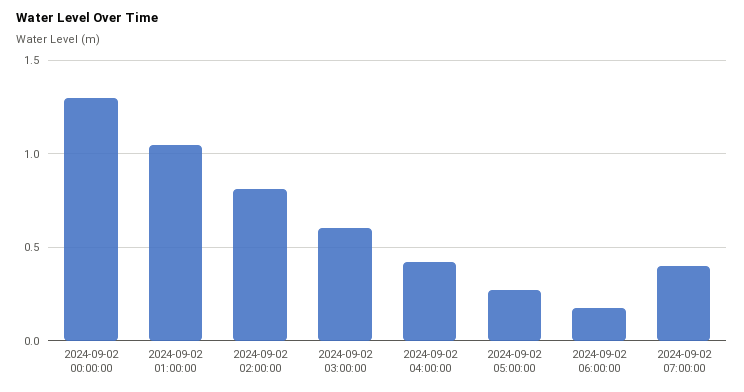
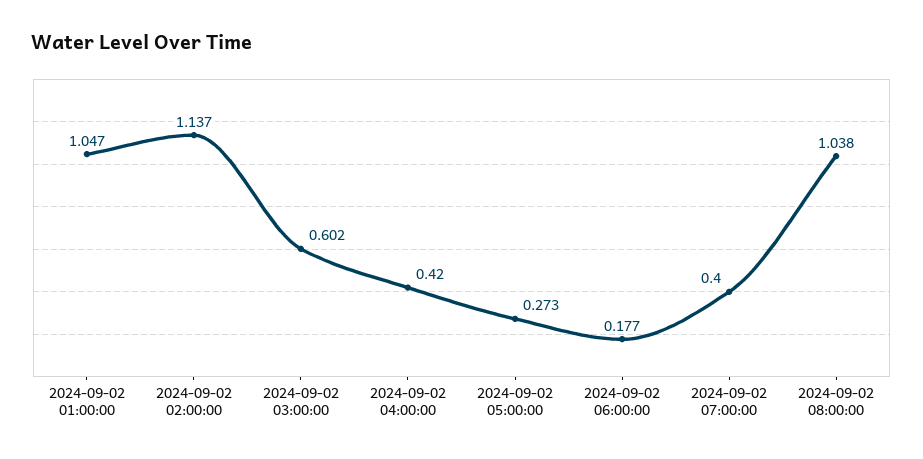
2024-09-02 00:00:00: 1.3 -> none
2024-09-02 02:00:00: 0.8 -> 1.137
2024-09-02 08:00:00: none -> 1.038

